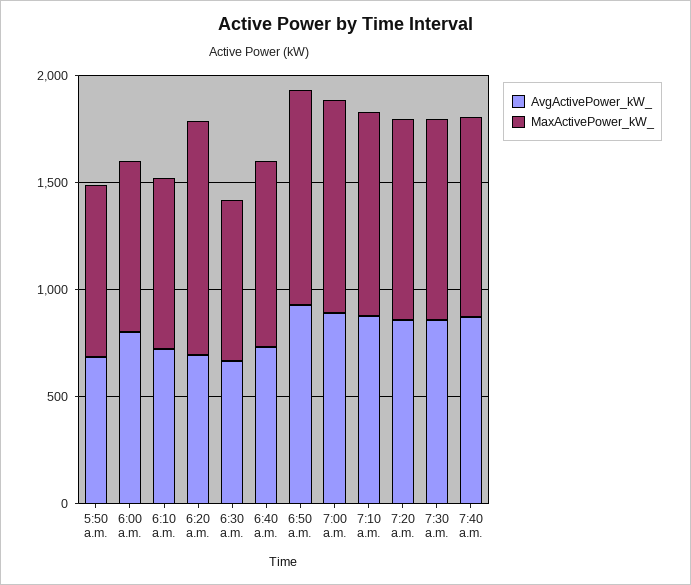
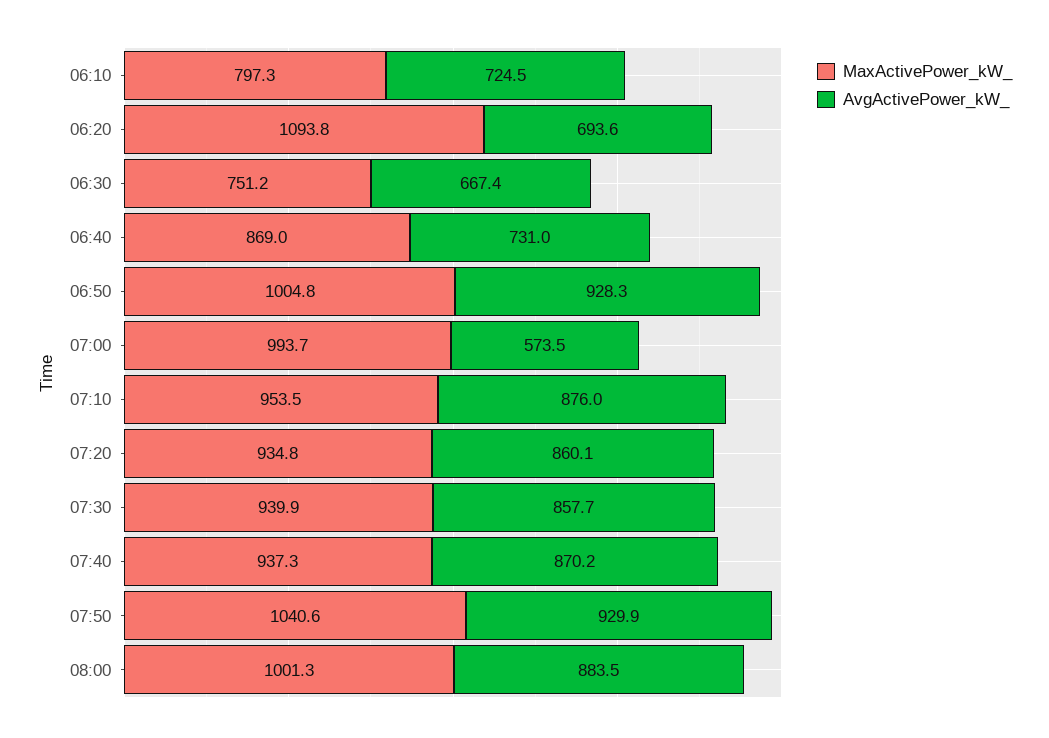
AvgActivePower_kW_, 5:50 a.m.: 700 -> none
MaxActivePower_kW_, 5:50 a.m.: 800 -> none
AvgActivePower_kW_, 6:00 a.m.: 800 -> none
MaxActivePower_kW_, 6:00 a.m.: 800 -> none
AvgActivePower_kW_, 7:00 a.m.: 900 -> 573.5
MaxActivePower_kW_, 07:50: none -> 1040.6
AvgActivePower_kW_, 07:50: none -> 929.9
MaxActivePower_kW_, 08:00: none -> 1001.3
AvgActivePower_kW_, 08:00: none -> 883.5

